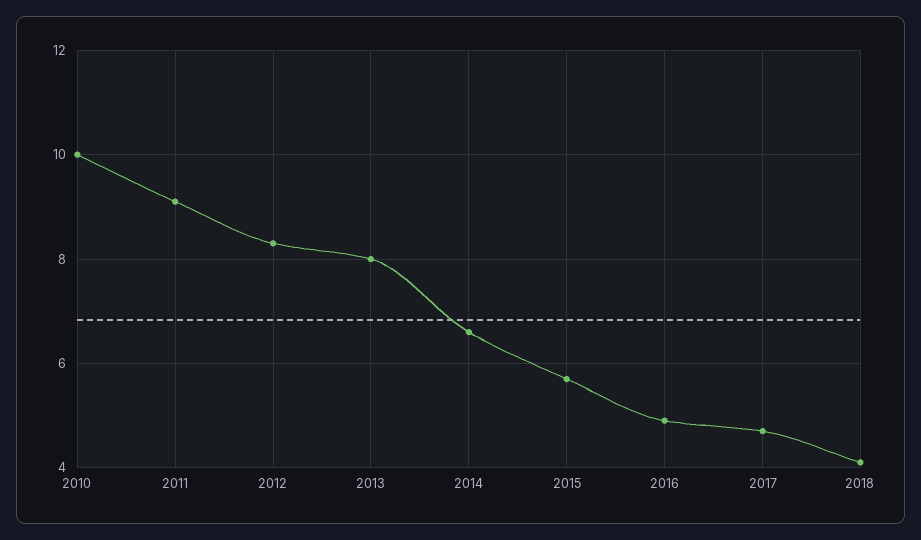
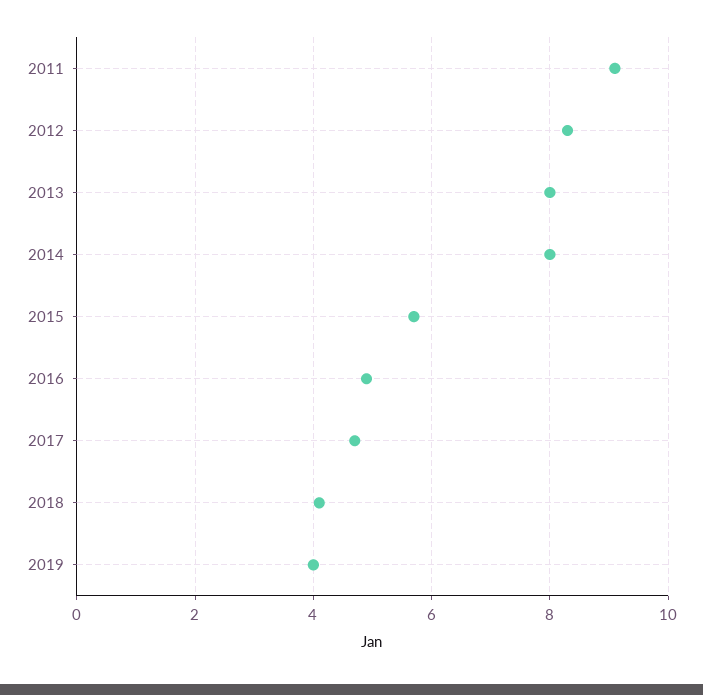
2010: 10 -> none
2014: 6.5 -> 8
2019: none -> 4

